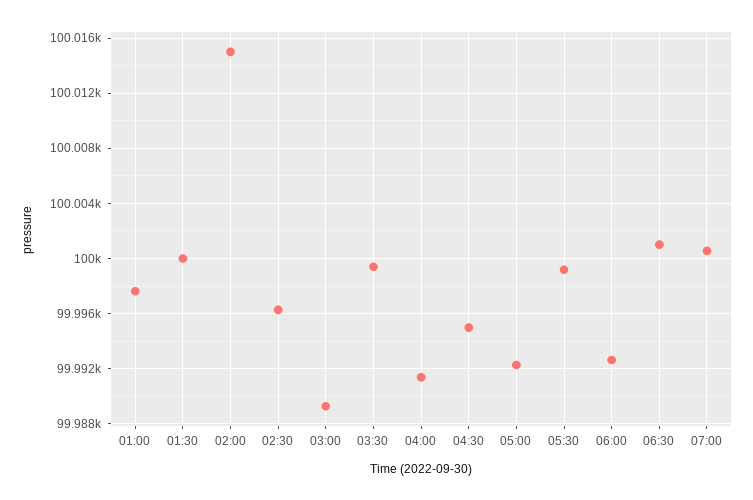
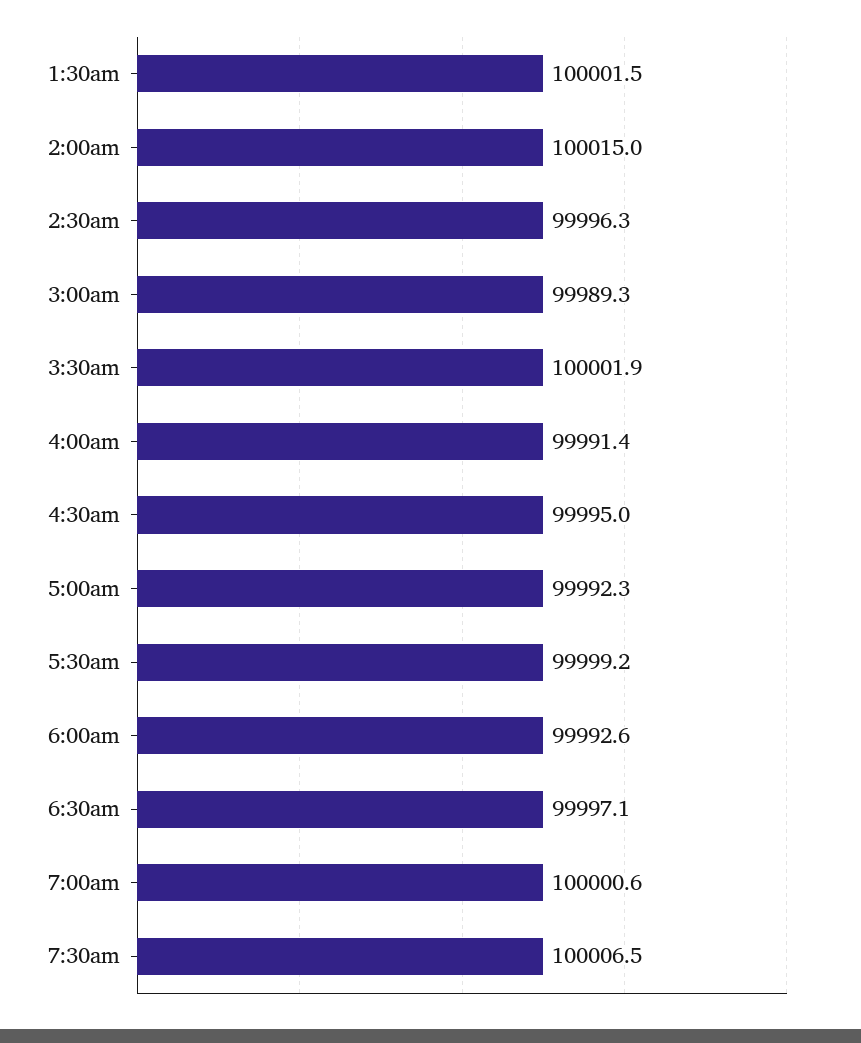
01:00: 99997.5 -> none
01:30: 100000 -> 100001.5
03:30: 99999.5 -> 100001.9
06:30: 100001 -> 99997.1
7:30am: none -> 100006.5

